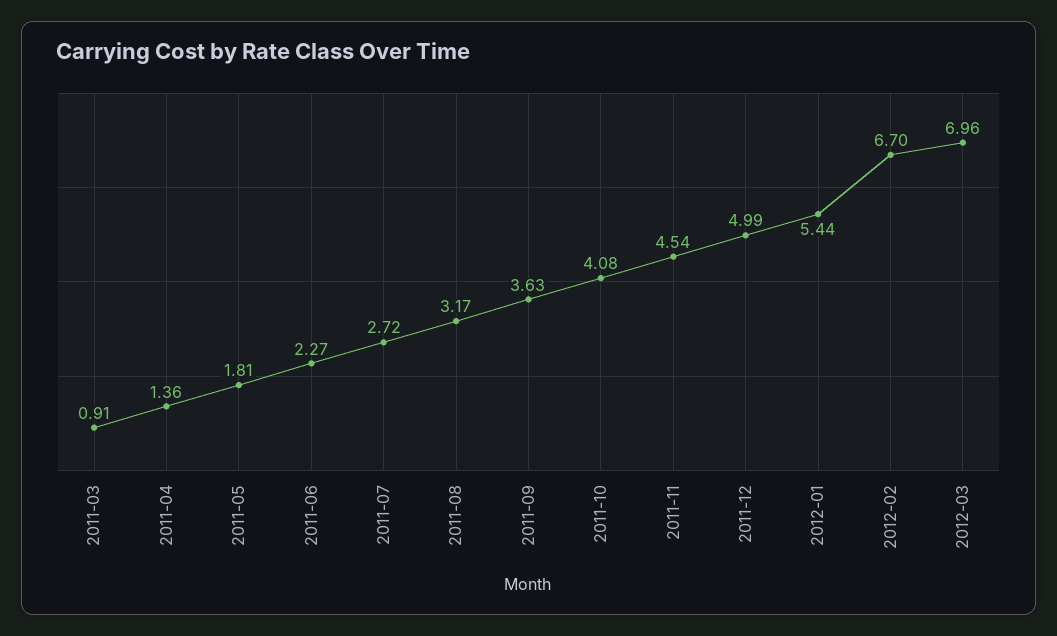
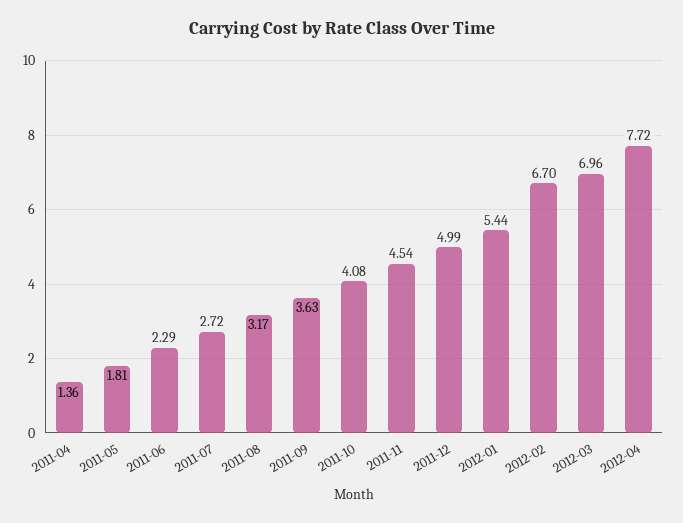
2011-03: 0.91 -> none
2011-06: 2.27 -> 2.29
2012-04: none -> 7.72

